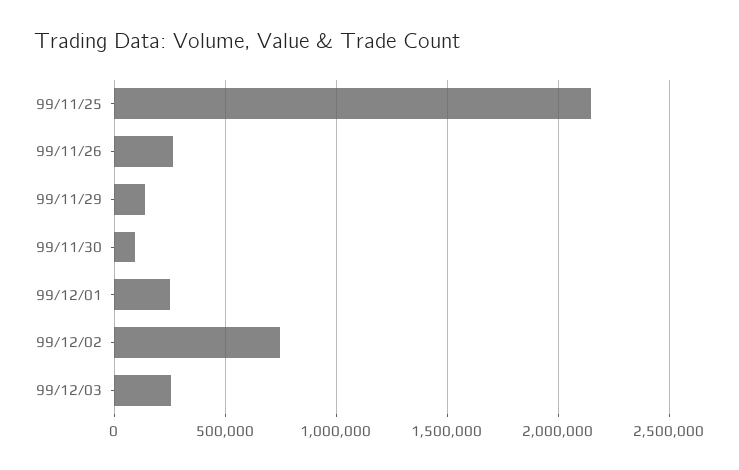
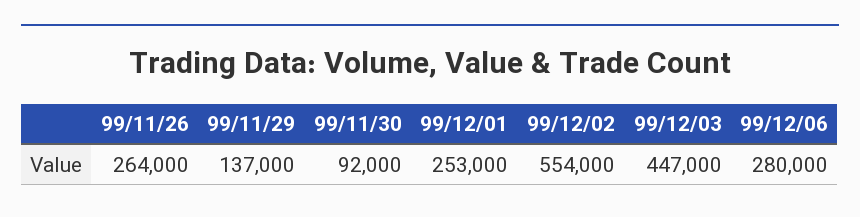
99/11/25: 2150000 -> none
99/12/02: 750000 -> 554000
99/12/03: 250000 -> 447000
99/12/06: none -> 280000

